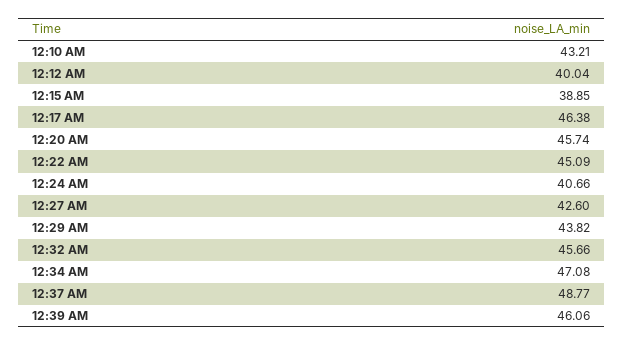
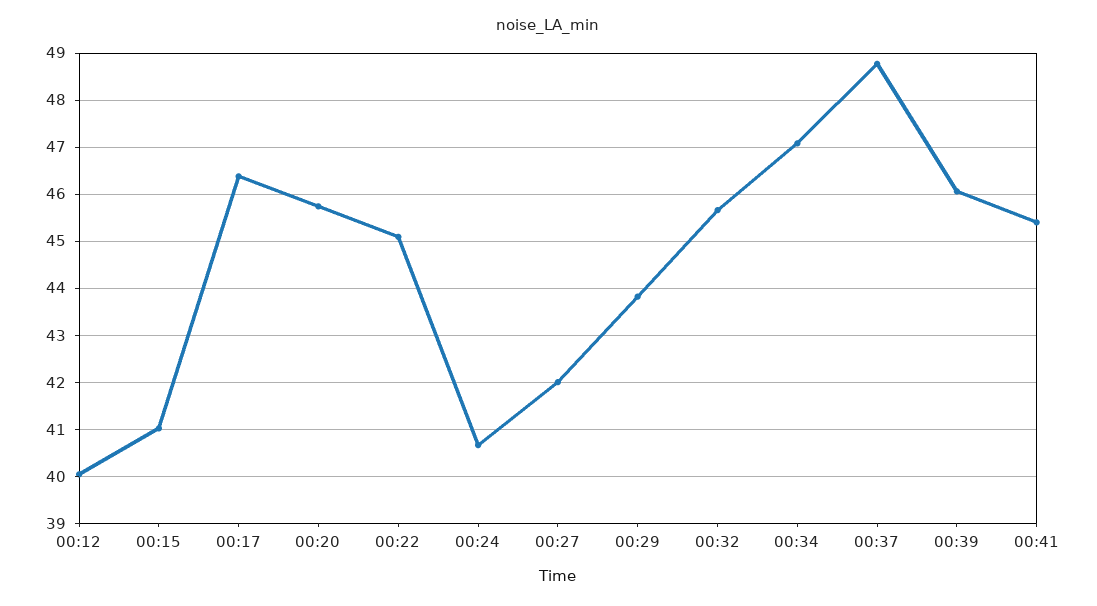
12:10 AM: 43.21 -> none
12:15 AM: 38.85 -> 41
12:27 AM: 42.6 -> 42
00:41: none -> 45.4

